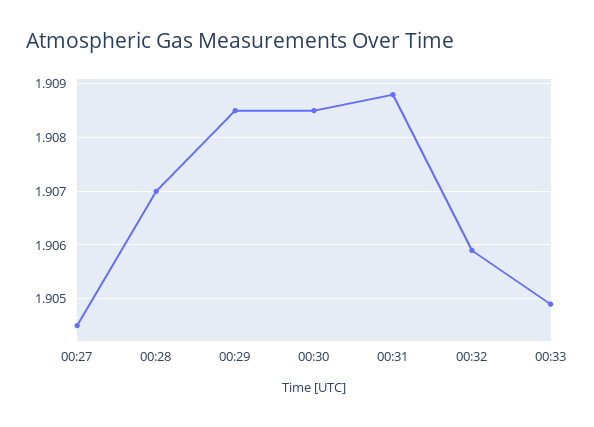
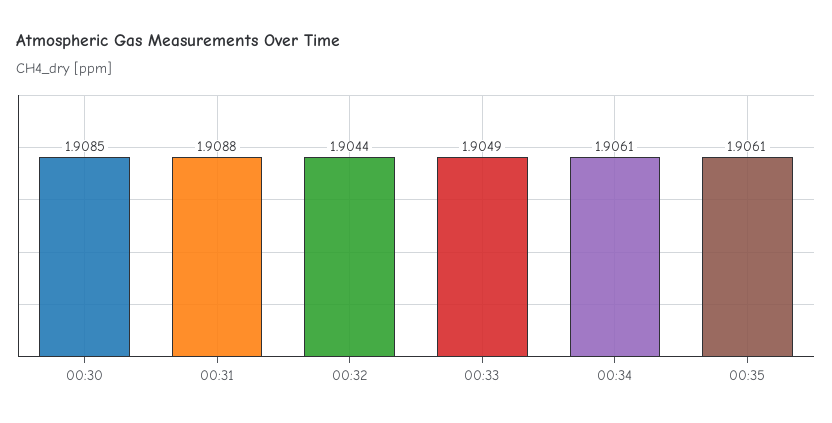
00:27: 1.9045 -> none
00:28: 1.907 -> none
00:29: 1.9085 -> none
00:32: 1.906 -> 1.9044
00:34: none -> 1.9061
00:35: none -> 1.9061

